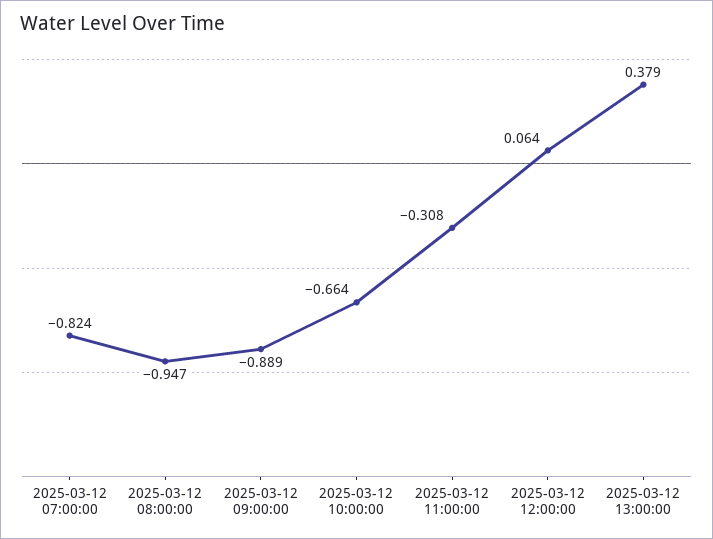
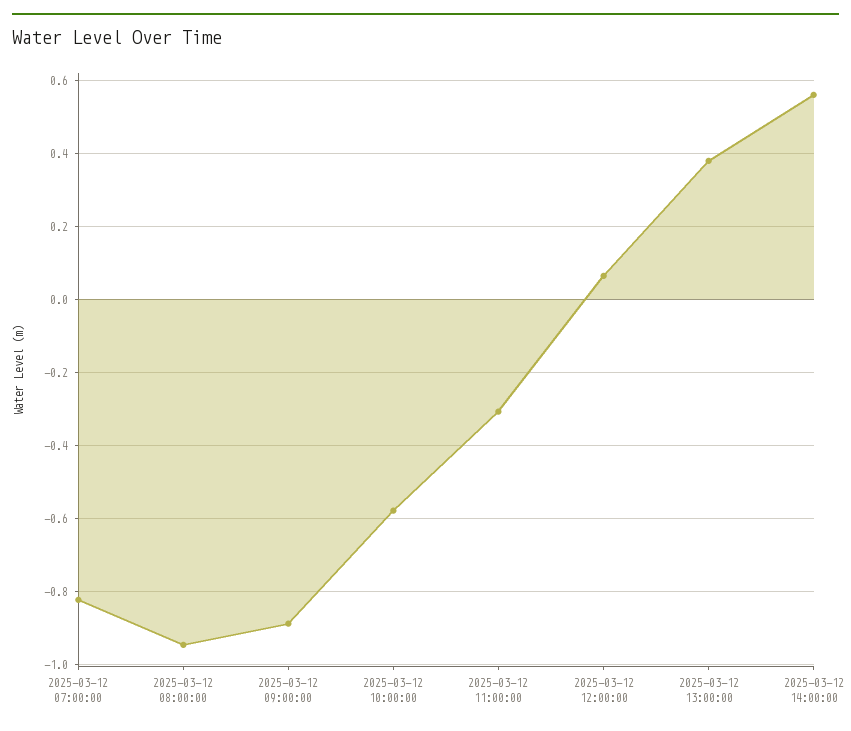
2025-03-12 10:00:00: -0.664 -> -0.58
2025-03-12 14:00:00: none -> 0.56

